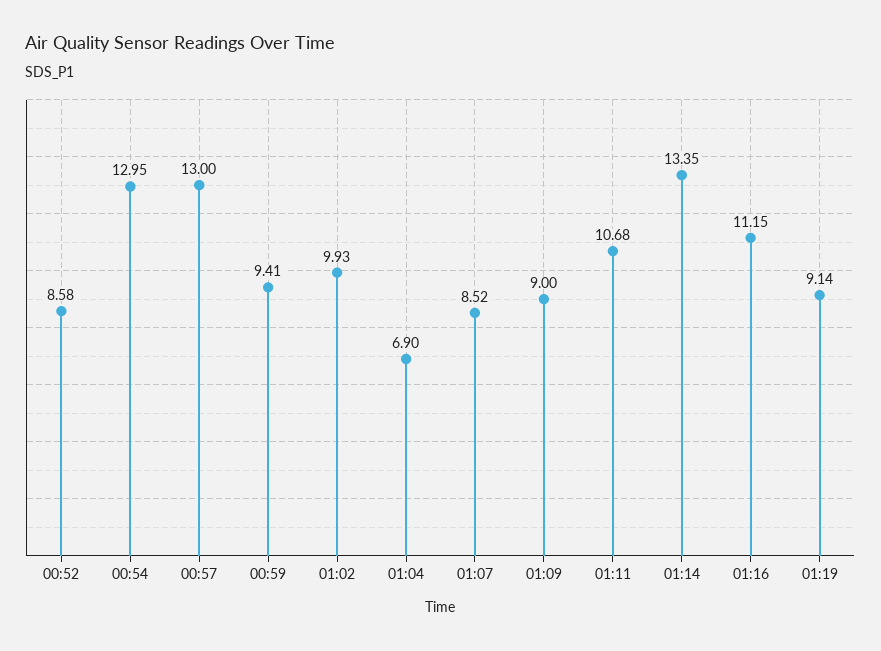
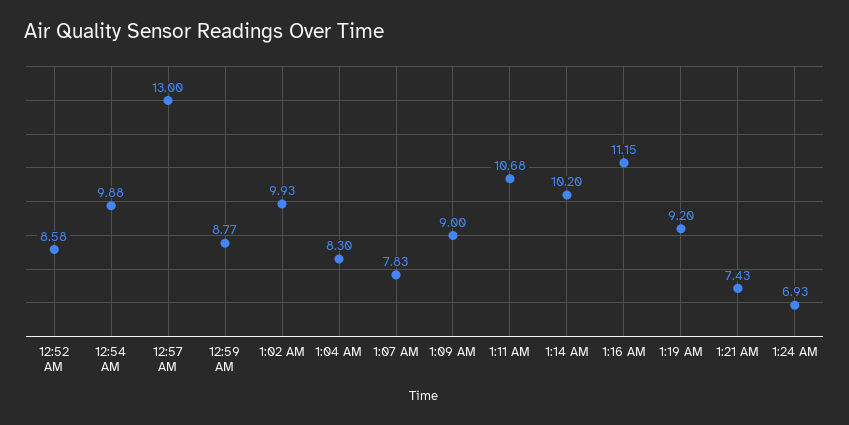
00:54: 12.95 -> 9.88
00:59: 9.41 -> 8.77
01:04: 6.9 -> 8.3
01:07: 8.52 -> 7.83
01:14: 13.35 -> 10.2
01:19: 9.14 -> 9.2
1:21 AM: none -> 7.43
1:24 AM: none -> 6.93

